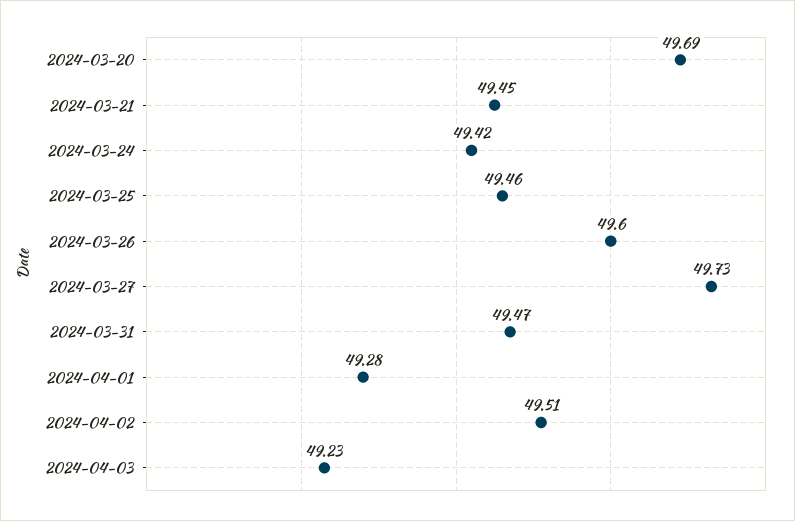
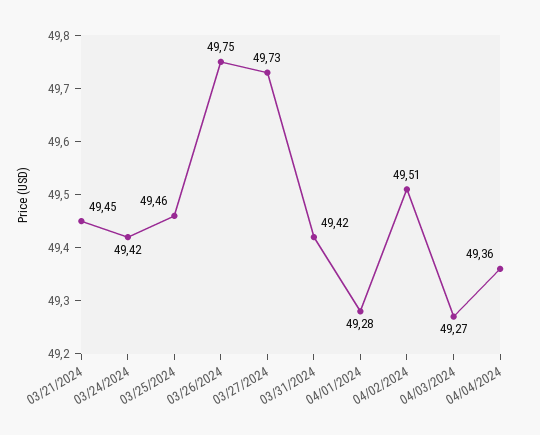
2024-03-20: 49.69 -> none
2024-03-26: 49.6 -> 49.75
2024-03-31: 49.47 -> 49.42
2024-04-03: 49.23 -> 49.27
04/04/2024: none -> 49.36

